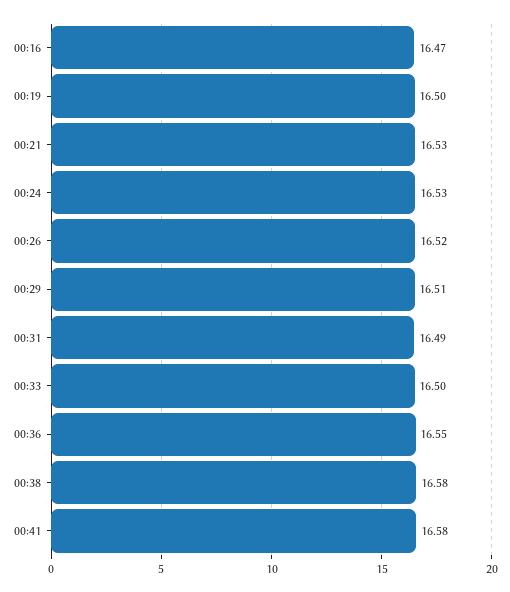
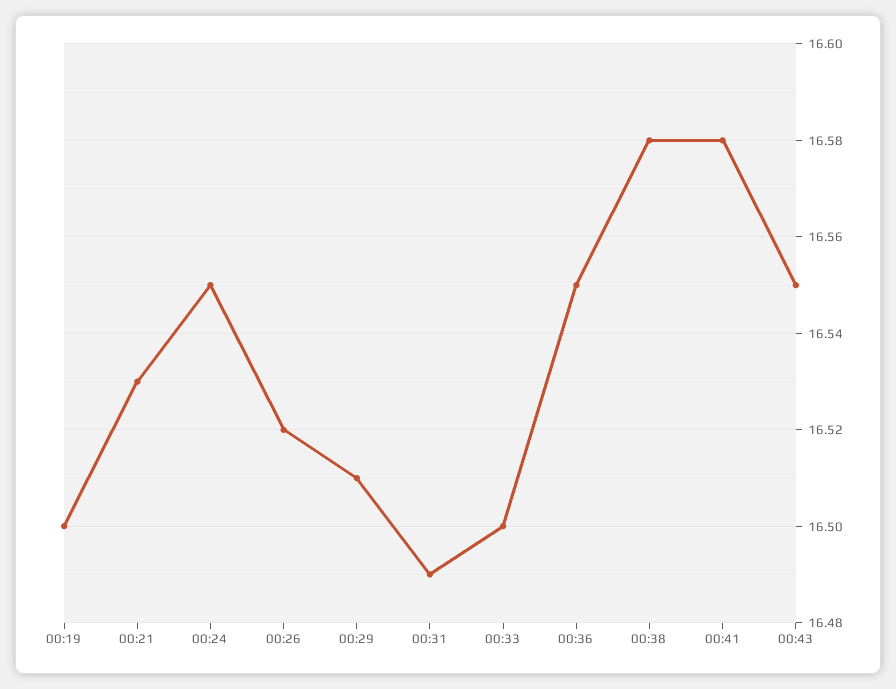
00:16: 16.47 -> none
00:24: 16.53 -> 16.55
00:43: none -> 16.55

